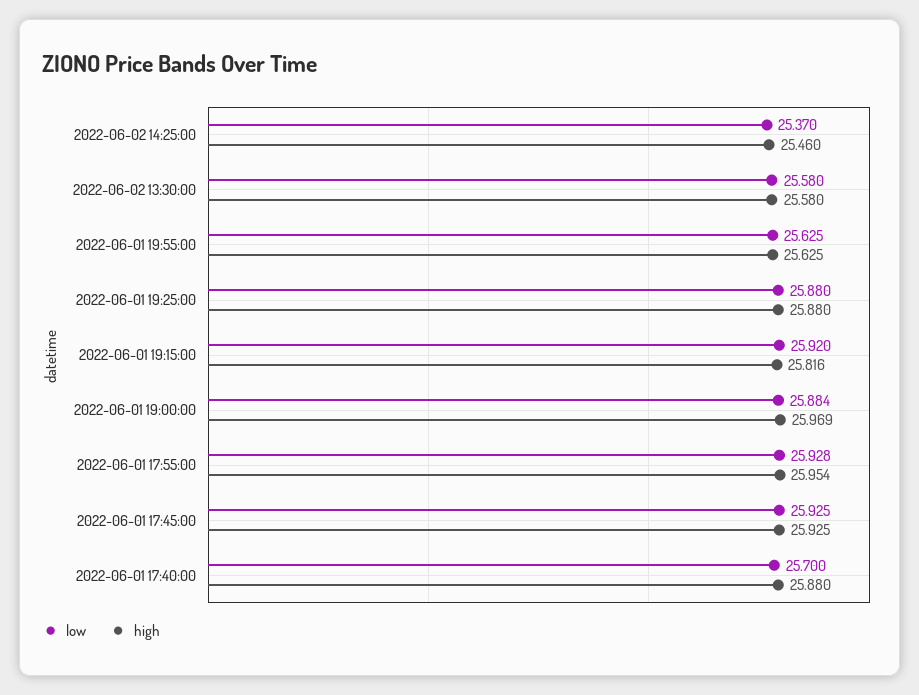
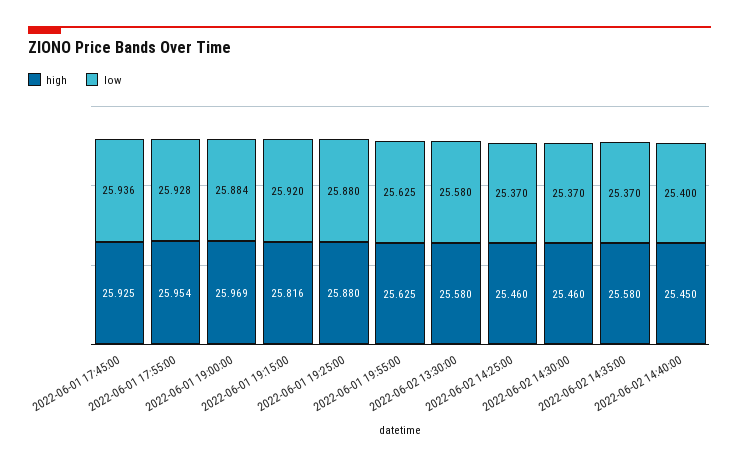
low, 2022-06-01 17:45:00: 25.925 -> 25.936
low, 2022-06-01 17:40:00: 25.7 -> none
high, 2022-06-01 17:40:00: 25.88 -> none
high, 2022-06-02 14:30:00: none -> 25.46
low, 2022-06-02 14:30:00: none -> 25.37
high, 2022-06-02 14:35:00: none -> 25.58
low, 2022-06-02 14:35:00: none -> 25.37
high, 2022-06-02 14:40:00: none -> 25.45
low, 2022-06-02 14:40:00: none -> 25.4

